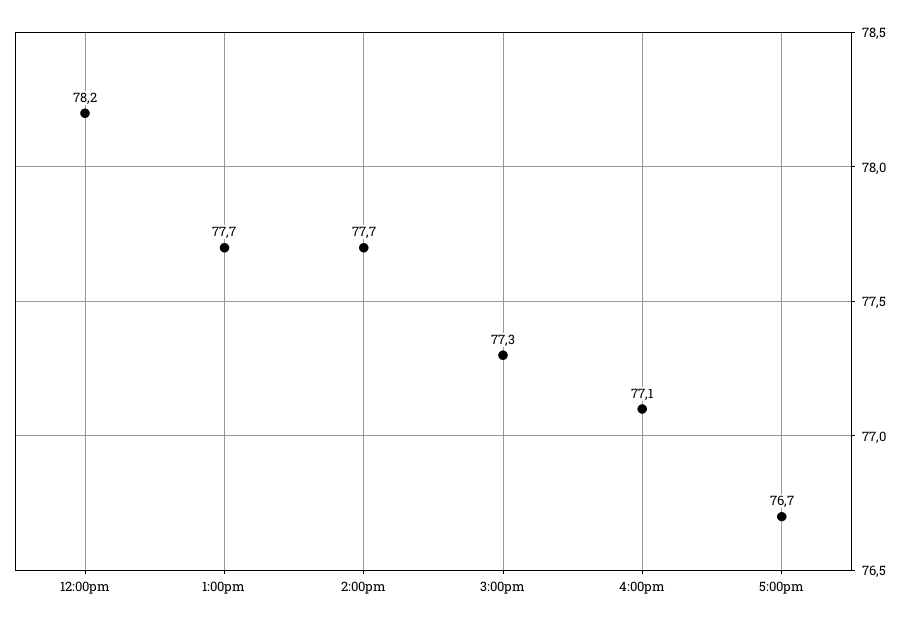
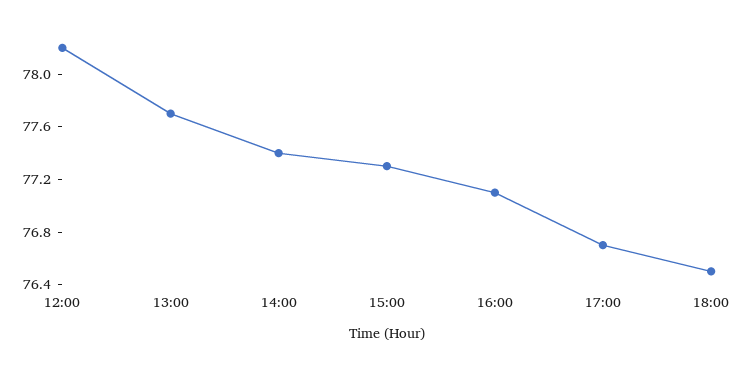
2:00pm: 77.7 -> 77.4
18:00: none -> 76.5

